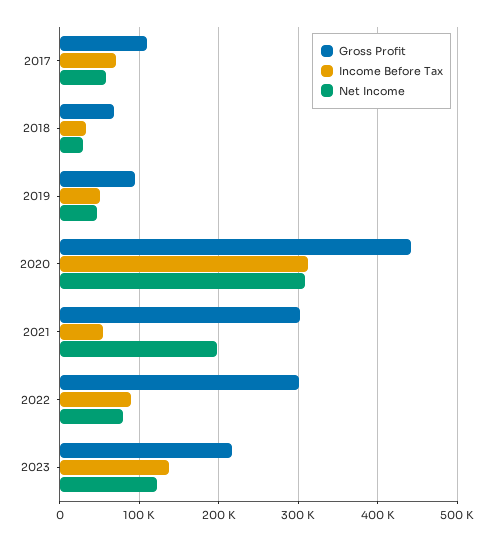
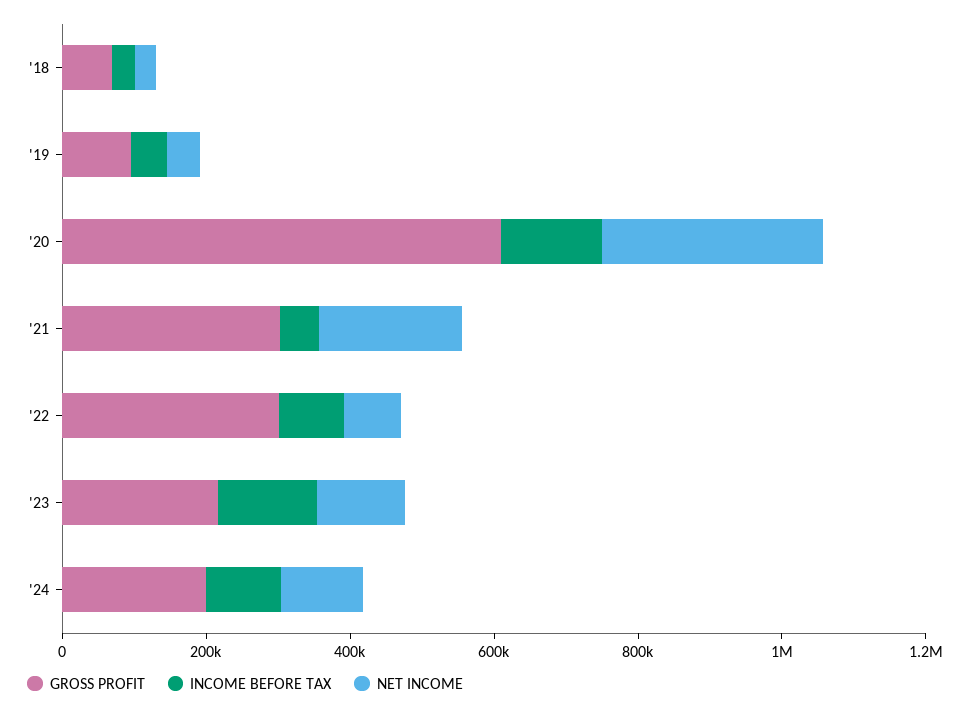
Gross Profit, 2017: 110000 -> none
Income Before Tax, 2017: 70000 -> none
Net Income, 2017: 60000 -> none
Gross Profit, 2020: 440000 -> 600000
Income Before Tax, 2020: 310000 -> 150000
Gross Profit, '24: none -> 200000
Income Before Tax, '24: none -> 100000
Net Income, '24: none -> 100000

